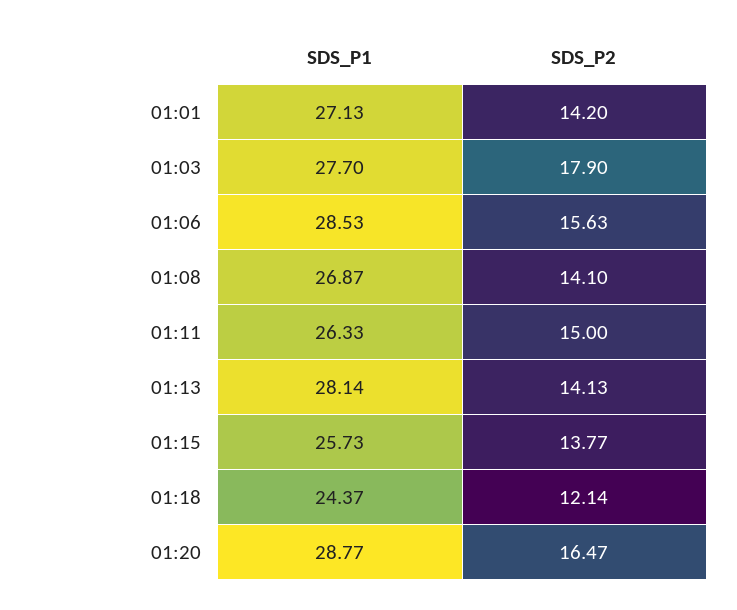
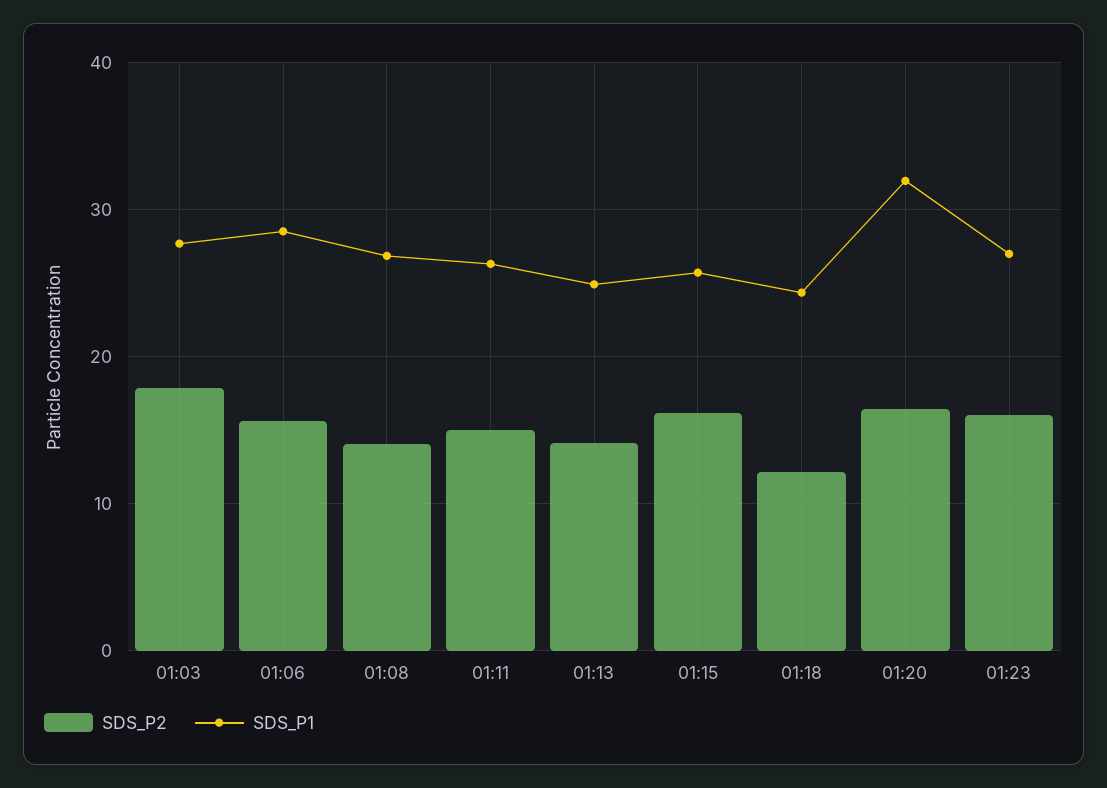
SDS_P1, 01:01: 27.13 -> none
SDS_P2, 01:01: 14.2 -> none
SDS_P1, 01:13: 28.14 -> 25
SDS_P2, 01:15: 13.77 -> 16
SDS_P1, 01:20: 28.77 -> 32
SDS_P2, 01:23: none -> 16
SDS_P1, 01:23: none -> 27

